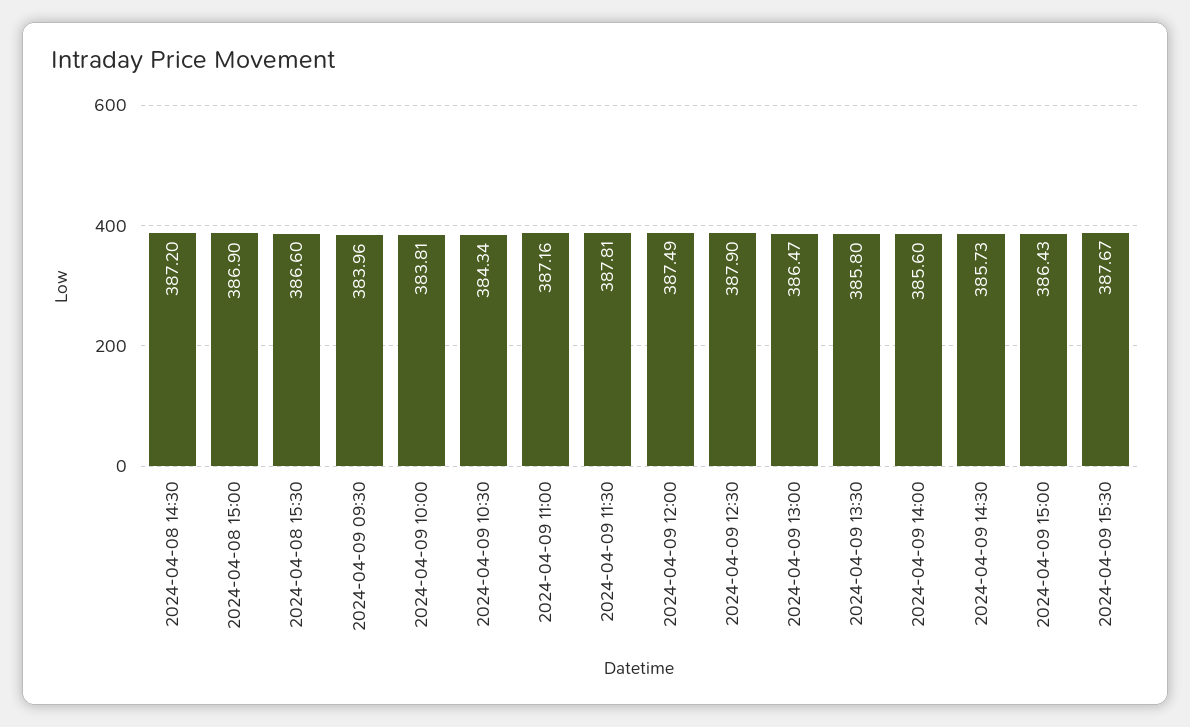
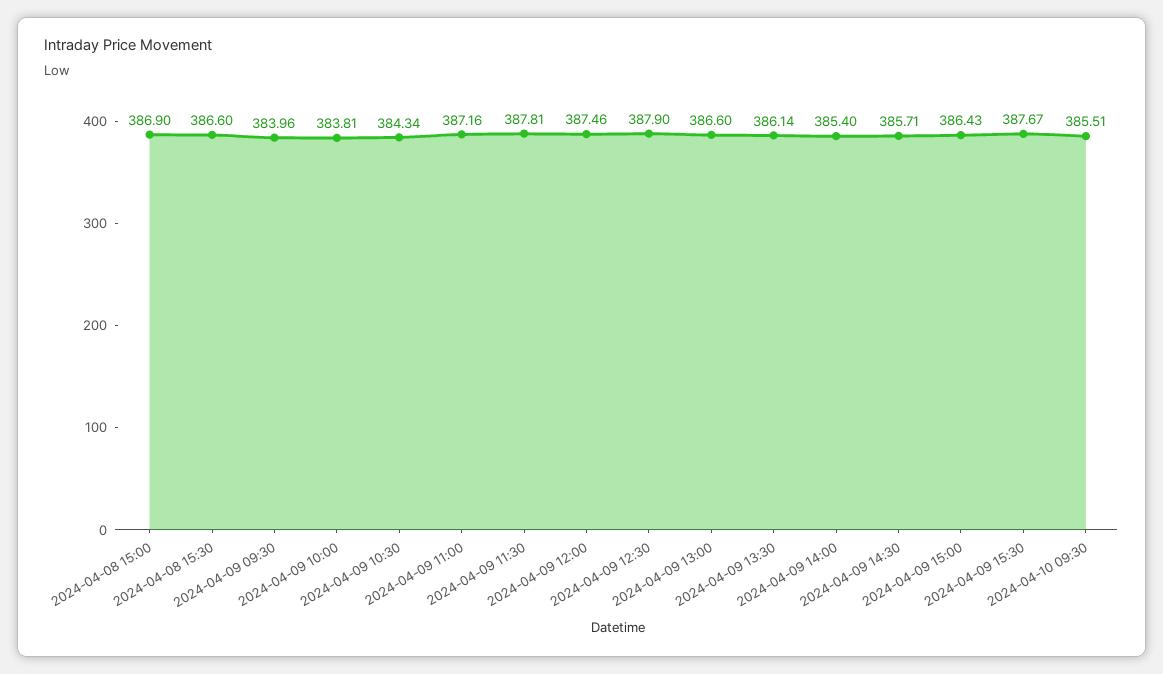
2024-04-08 14:30: 387.2 -> none
2024-04-09 12:00: 387.49 -> 387.46
2024-04-09 13:00: 386.47 -> 386.6
2024-04-09 13:30: 385.8 -> 386.14
2024-04-09 14:00: 385.6 -> 385.4
2024-04-09 14:30: 385.73 -> 385.71
2024-04-10 09:30: none -> 385.51

